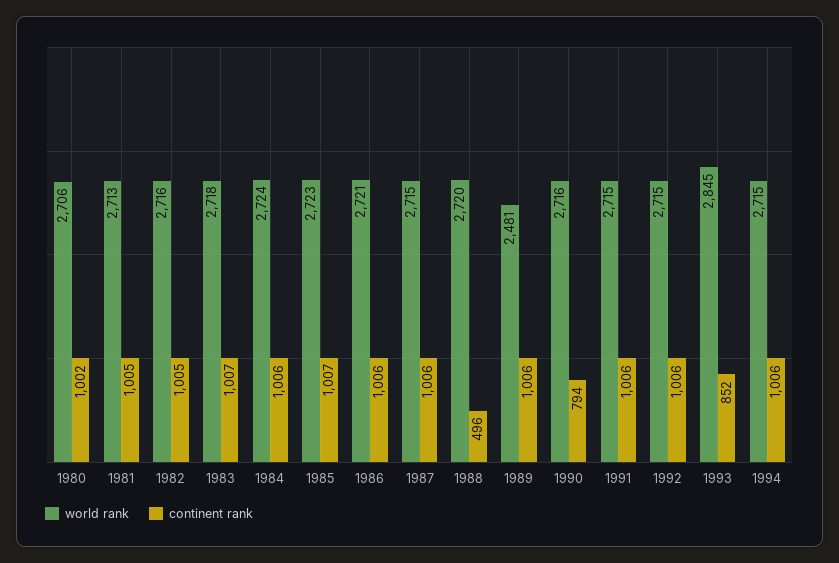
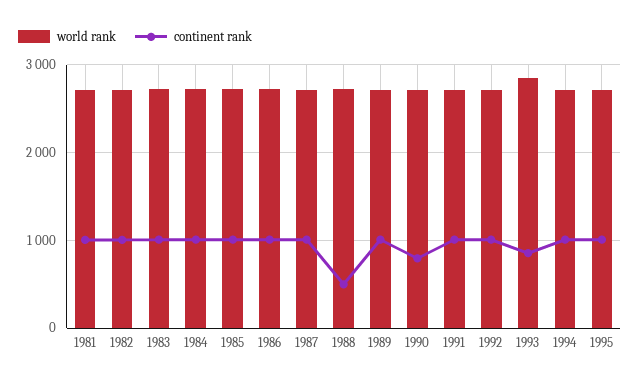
world rank, 1980: 2706 -> none
continent rank, 1980: 1002 -> none
world rank, 1989: 2481 -> 2700
world rank, 1995: none -> 2700
continent rank, 1995: none -> 1000

